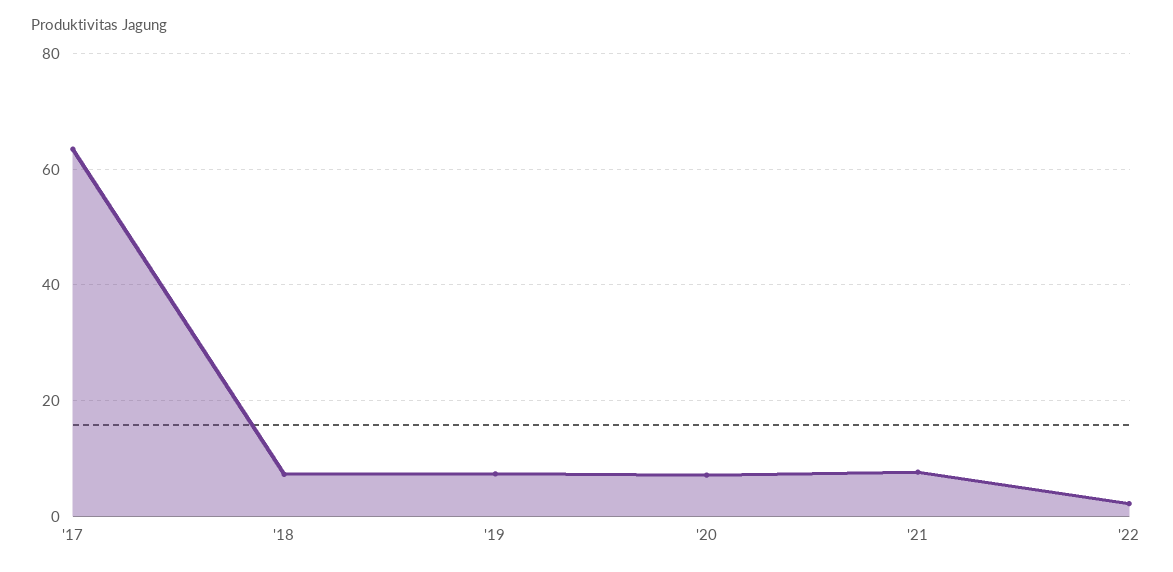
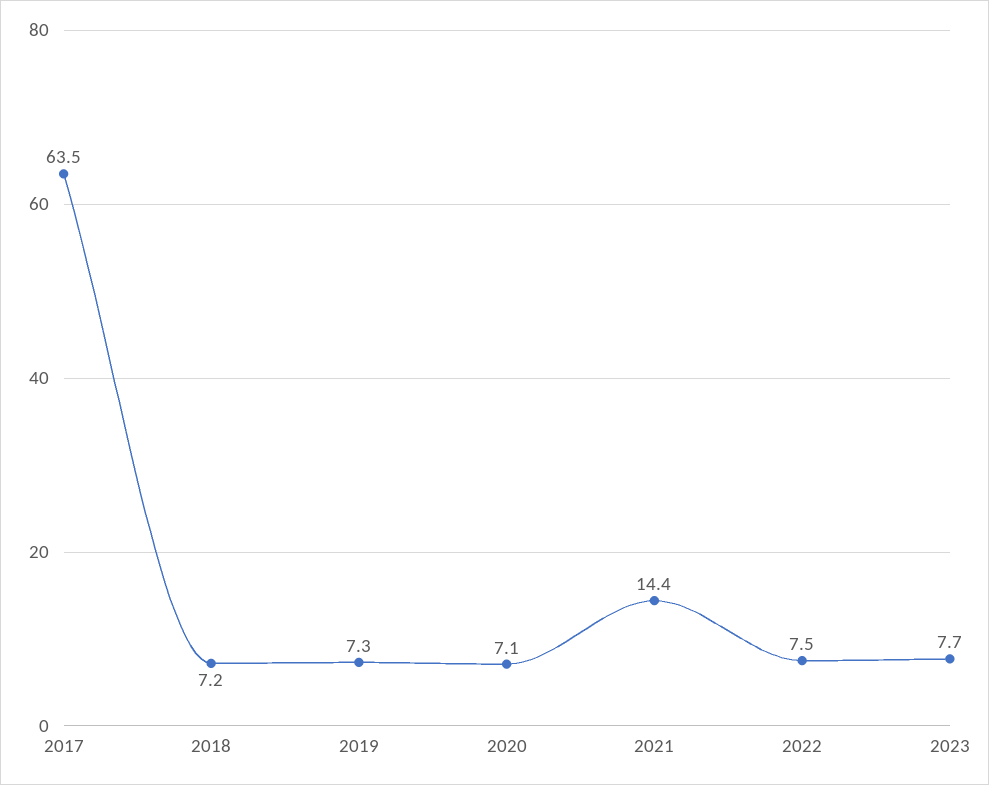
'21: 8 -> 14.4
'22: 2 -> 7.5
2023: none -> 7.7

